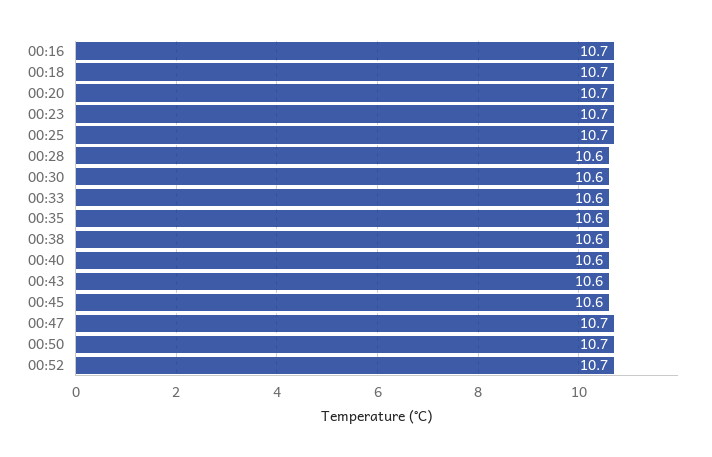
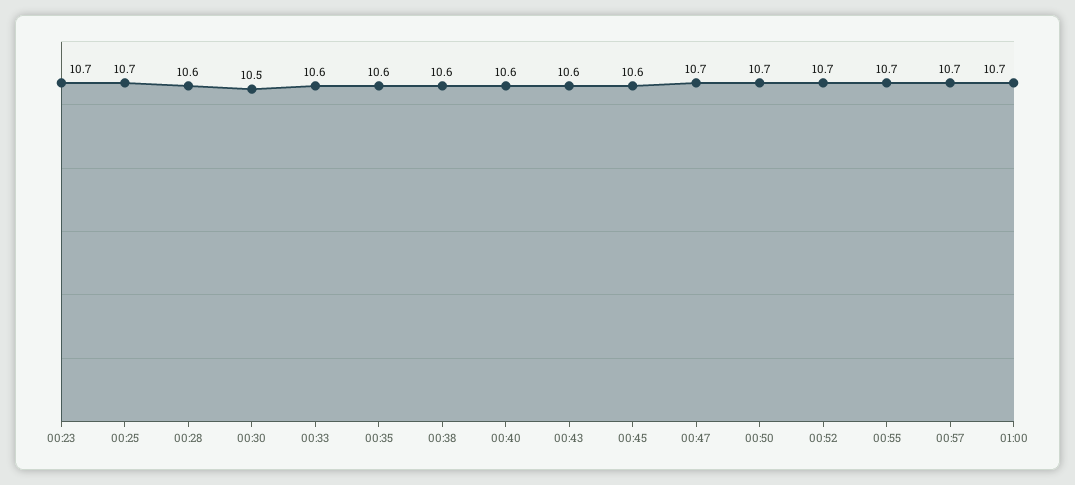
00:16: 10.7 -> none
00:18: 10.7 -> none
00:20: 10.7 -> none
00:30: 10.6 -> 10.5
00:55: none -> 10.7
00:57: none -> 10.7
01:00: none -> 10.7

